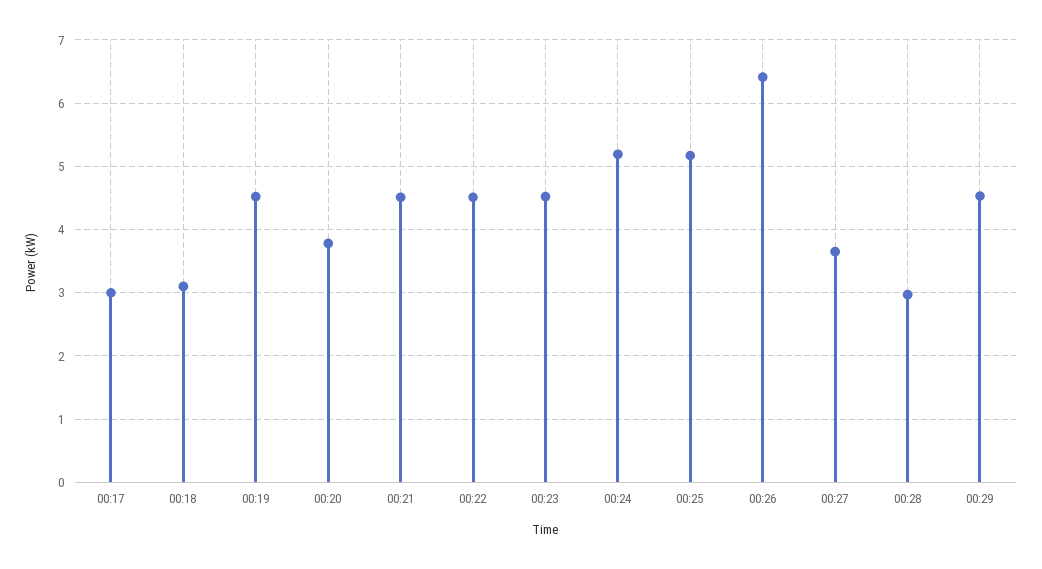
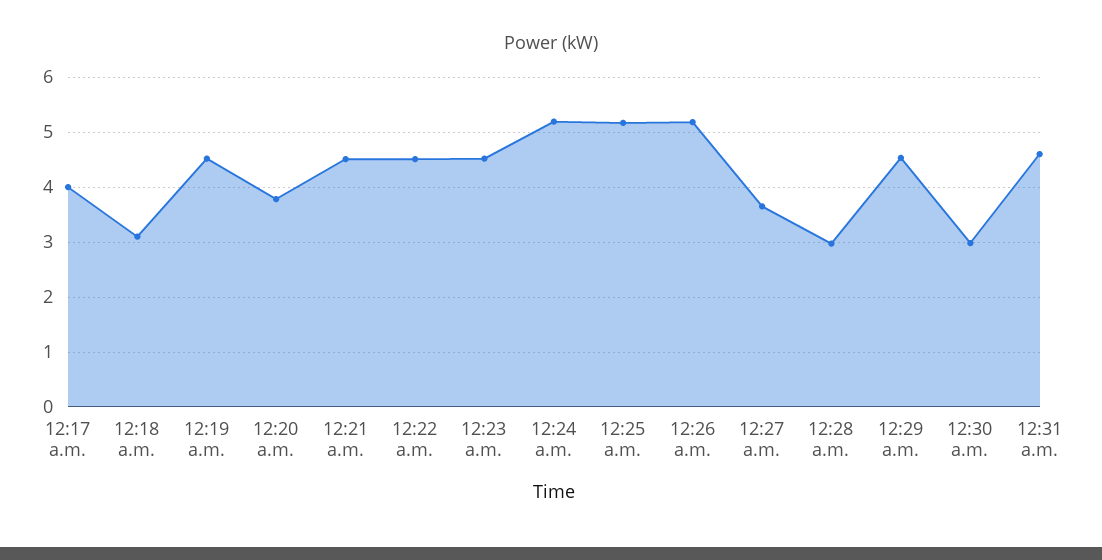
00:17: 3 -> 4
00:26: 6.4 -> 5.2
12:30 a.m.: none -> 3
12:31 a.m.: none -> 4.6

